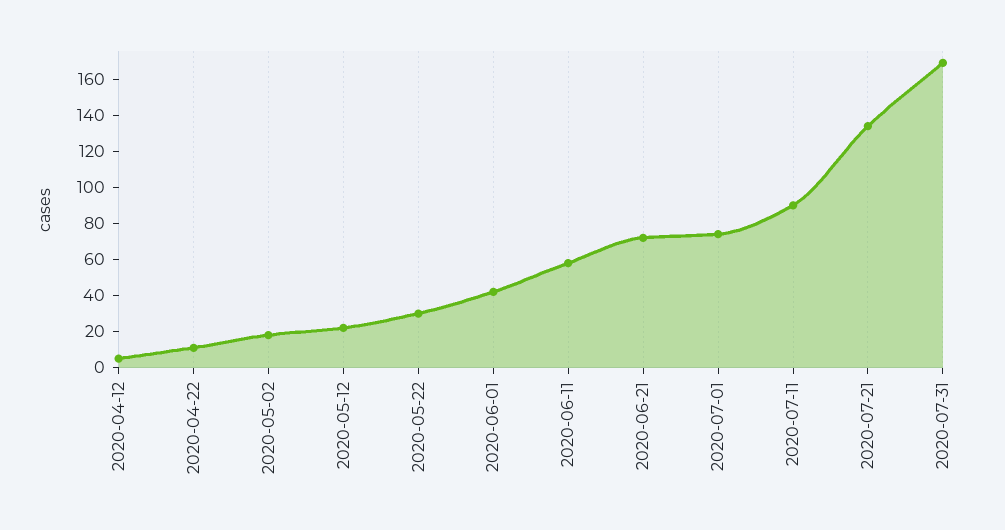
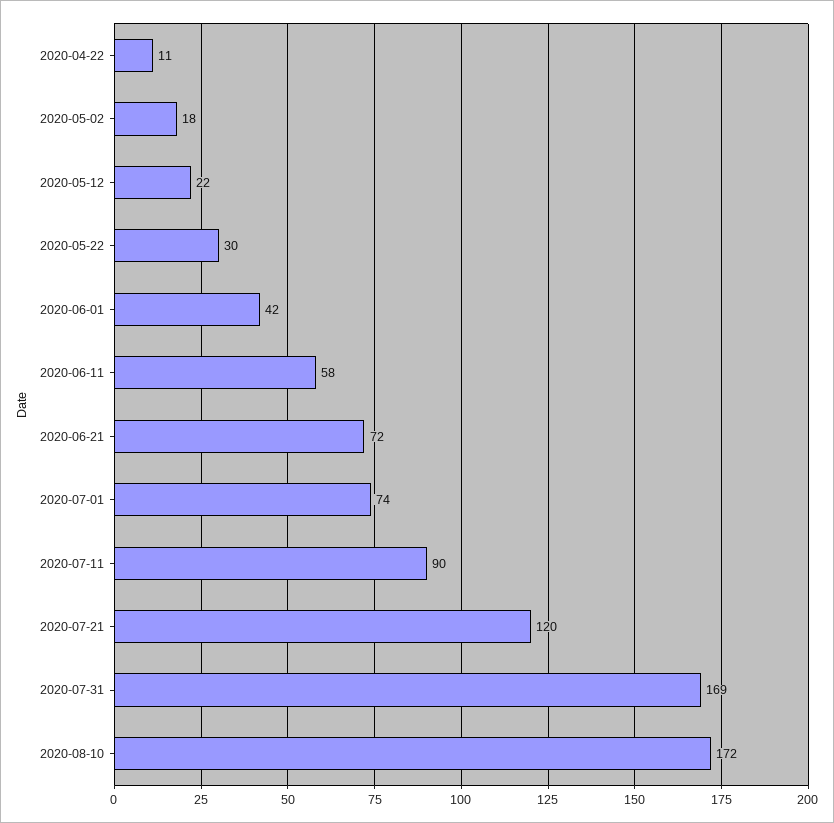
2020-04-12: 5 -> none
2020-07-21: 135 -> 120
2020-08-10: none -> 172

